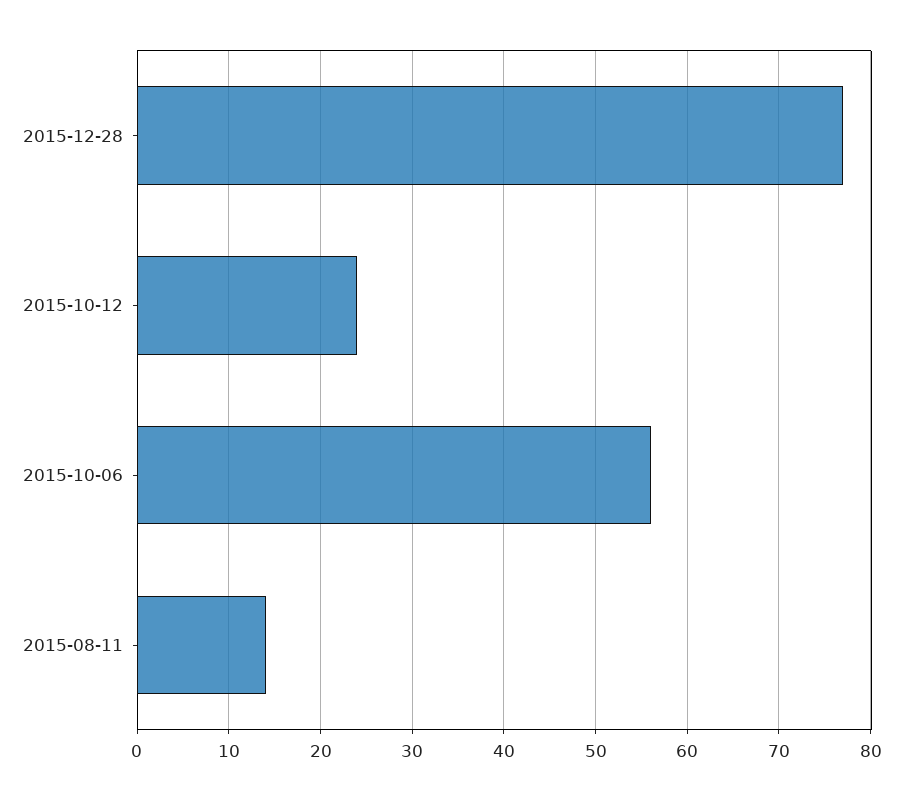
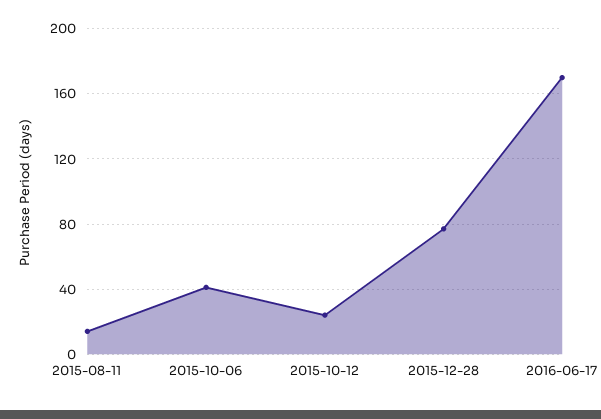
2015-10-06: 56 -> 40
2016-06-17: none -> 170

